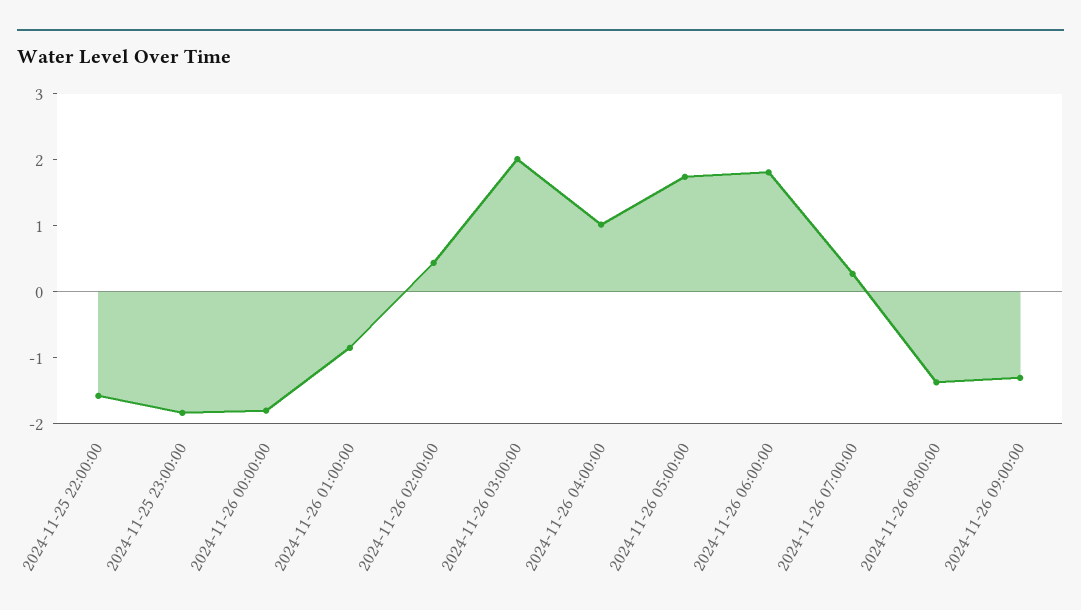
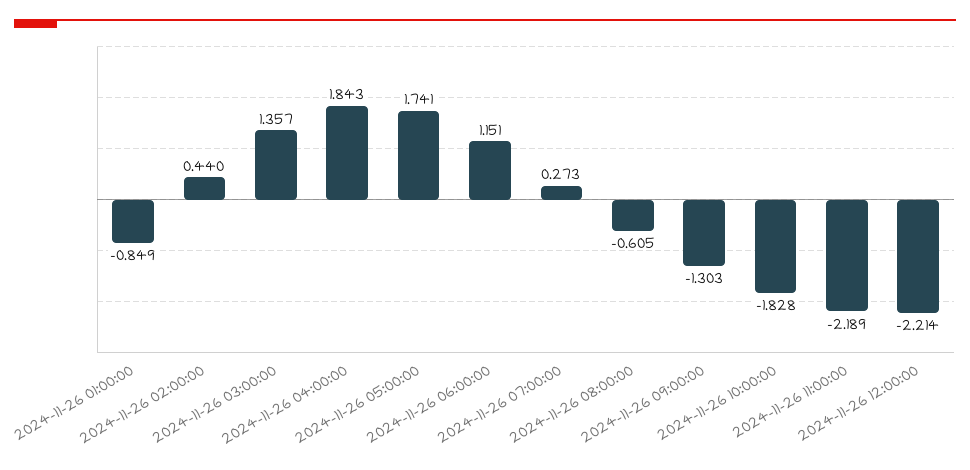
2024-11-25 22:00:00: -1.6 -> none
2024-11-25 23:00:00: -1.8 -> none
2024-11-26 00:00:00: -1.8 -> none
2024-11-26 03:00:00: 2 -> 1.357
2024-11-26 04:00:00: 1 -> 1.843
2024-11-26 06:00:00: 1.8 -> 1.151
2024-11-26 08:00:00: -1.4 -> -0.605
2024-11-26 10:00:00: none -> -1.828
2024-11-26 11:00:00: none -> -2.189
2024-11-26 12:00:00: none -> -2.214

